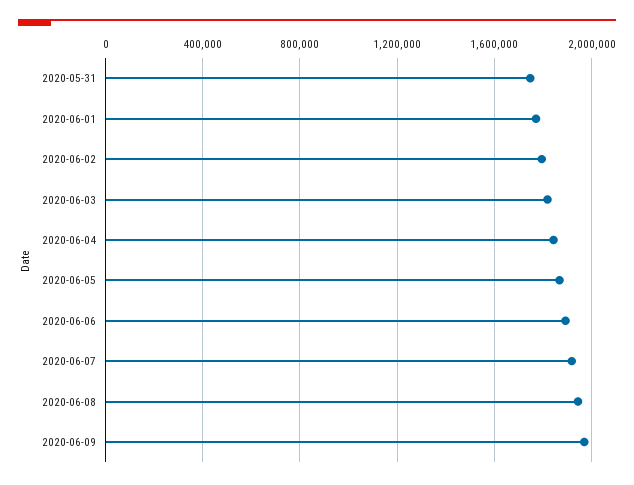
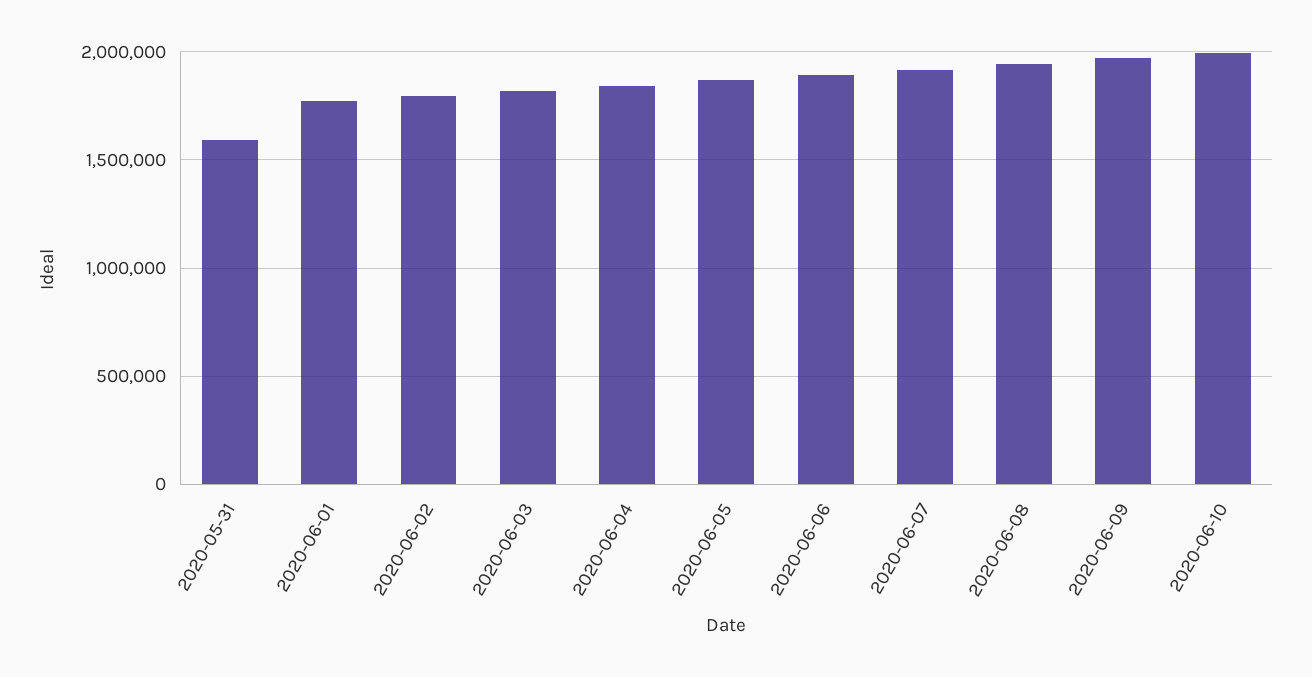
2020-05-31: 1750000 -> 1600000
2020-06-10: none -> 2000000

